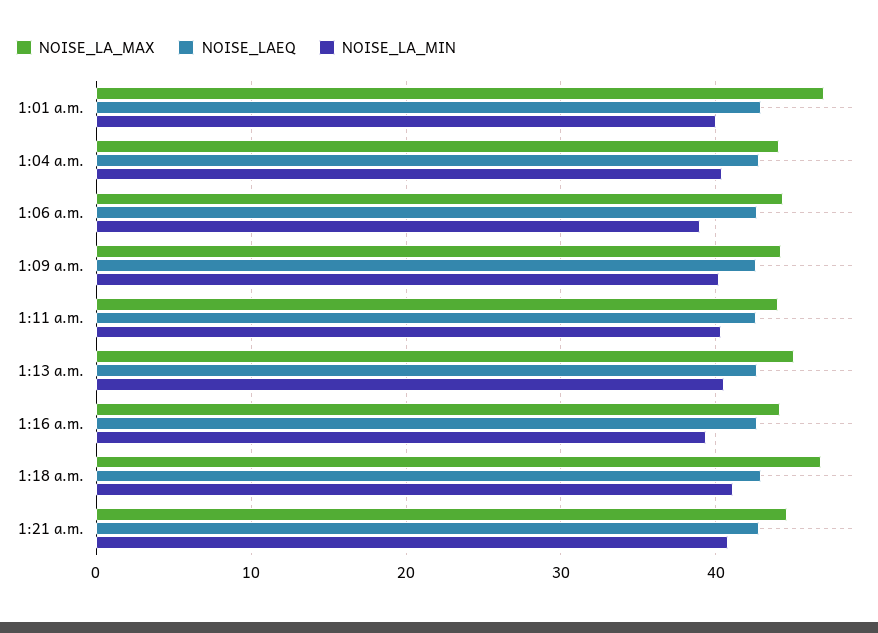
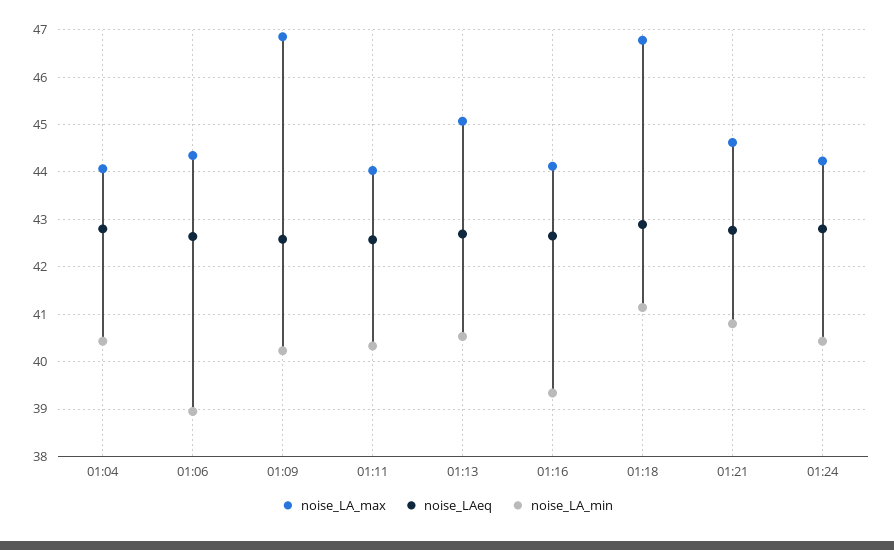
NOISE_LA_MAX, 1:01 a.m.: 47 -> none
NOISE_LAEQ, 1:01 a.m.: 43 -> none
NOISE_LA_MIN, 1:01 a.m.: 40 -> none
NOISE_LA_MAX, 1:09 a.m.: 44 -> 46.8
NOISE_LA_MAX, 01:24: none -> 44.2
NOISE_LAEQ, 01:24: none -> 42.8
NOISE_LA_MIN, 01:24: none -> 40.4

